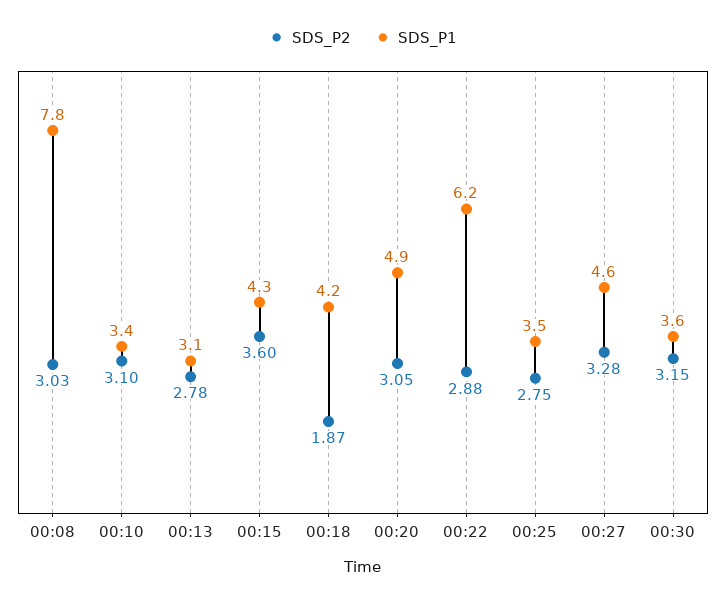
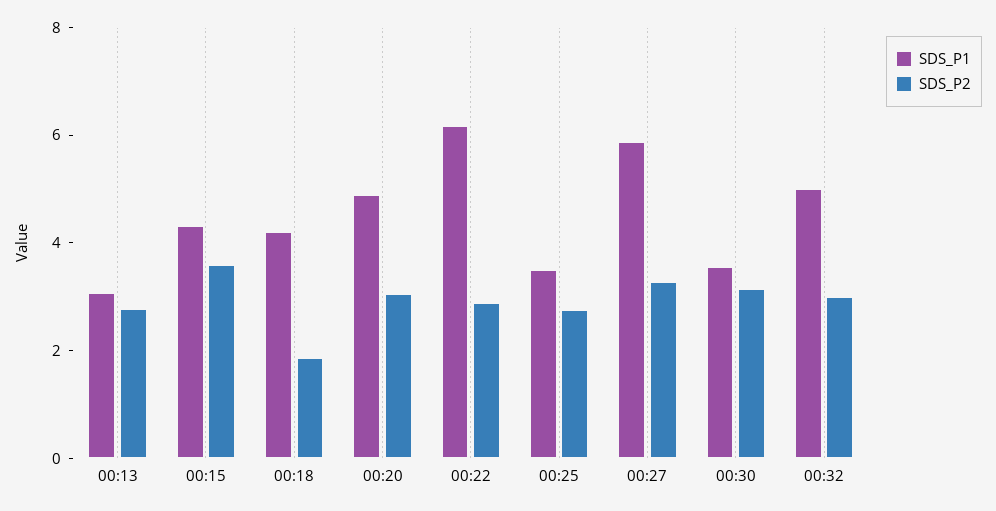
SDS_P2, 00:08: 3.03 -> none
SDS_P1, 00:08: 7.8 -> none
SDS_P2, 00:10: 3.1 -> none
SDS_P1, 00:10: 3.4 -> none
SDS_P1, 00:27: 4.6 -> 6
SDS_P1, 00:32: none -> 5
SDS_P2, 00:32: none -> 3

